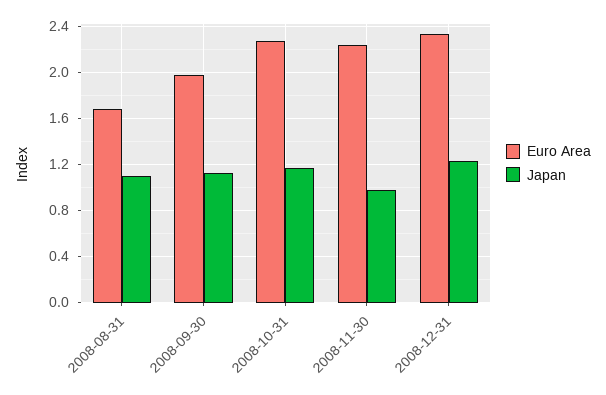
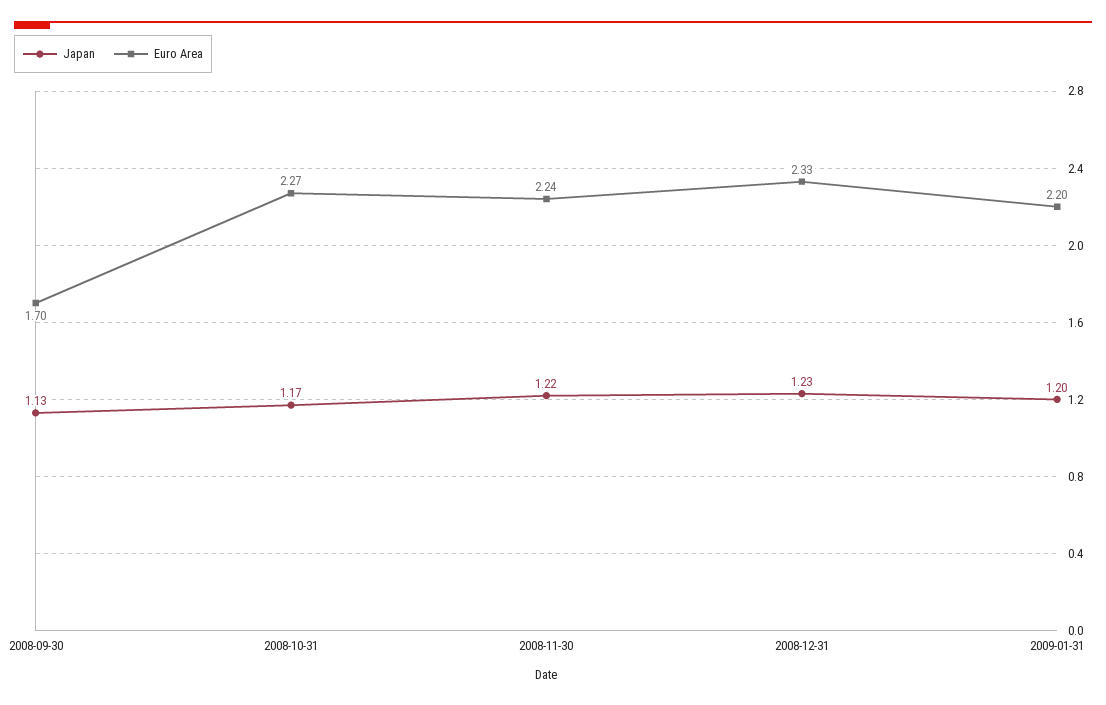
Euro Area, 2008-08-31: 1.7 -> none
Japan, 2008-08-31: 1.1 -> none
Euro Area, 2008-09-30: 2 -> 1.7
Japan, 2008-11-30: 1 -> 1.22
Japan, 2009-01-31: none -> 1.2
Euro Area, 2009-01-31: none -> 2.2

